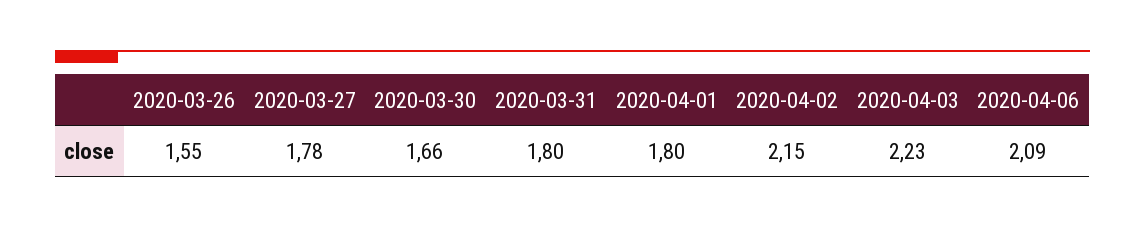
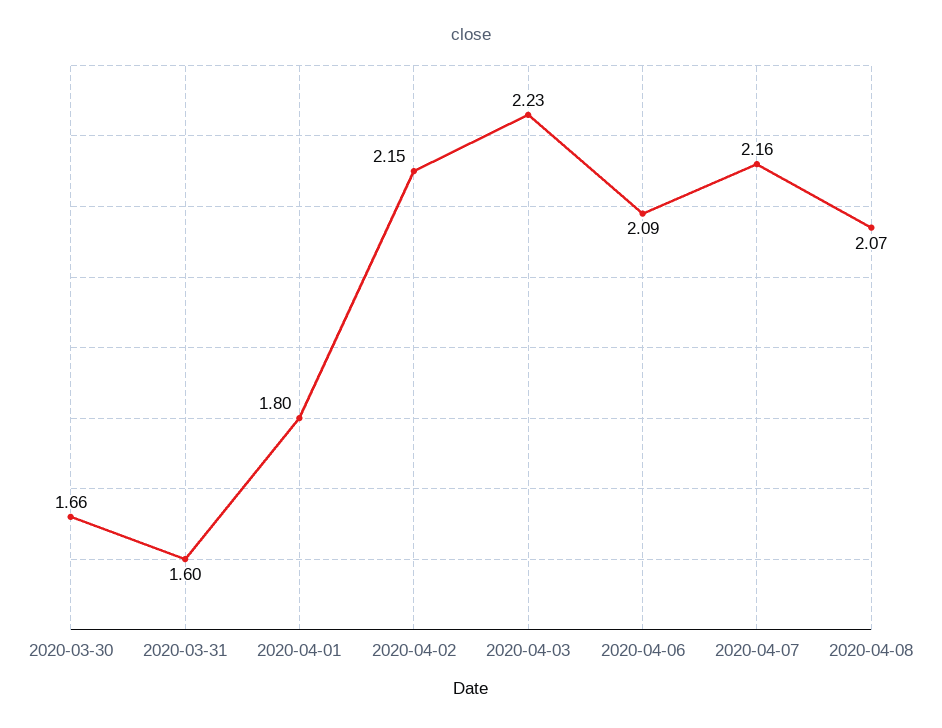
2020-03-26: 1.55 -> none
2020-03-27: 1.78 -> none
2020-03-31: 1.8 -> 1.6
2020-04-07: none -> 2.16
2020-04-08: none -> 2.07

